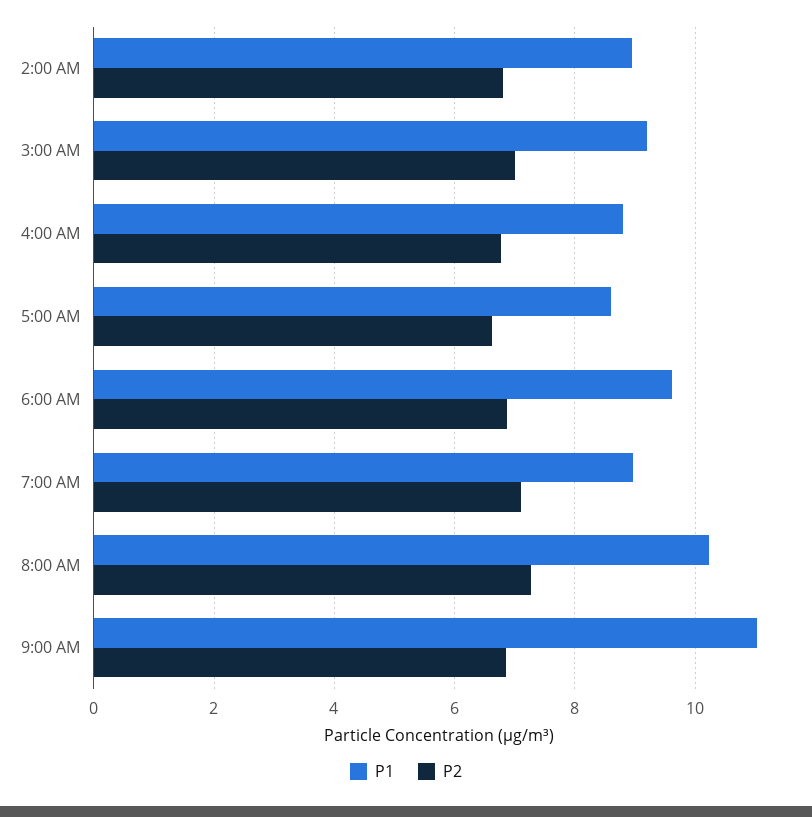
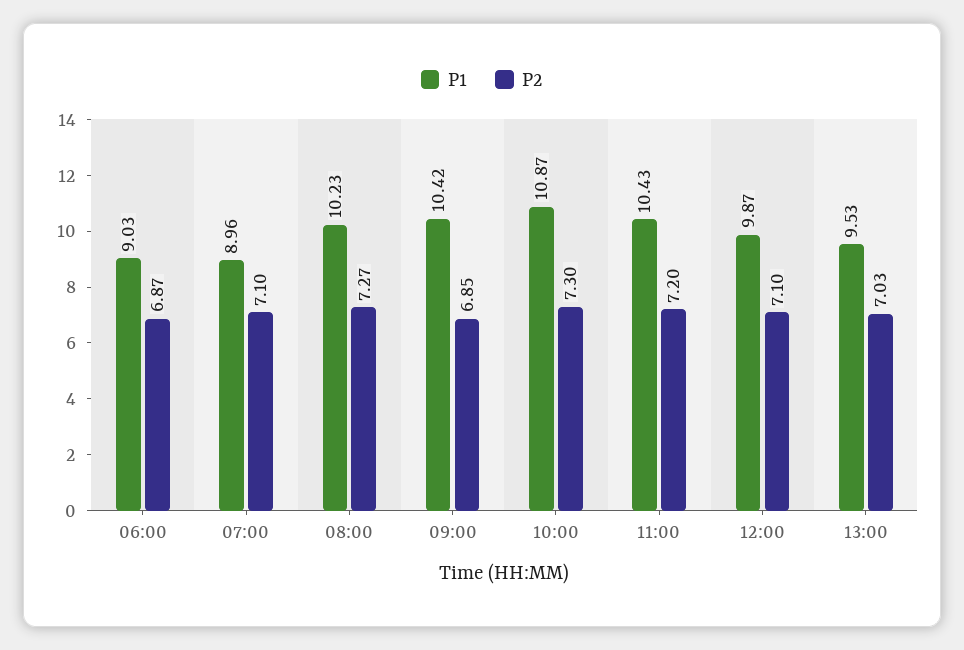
P1, 2:00 AM: 9 -> none
P2, 2:00 AM: 6.8 -> none
P1, 3:00 AM: 9.2 -> none
P2, 3:00 AM: 7 -> none
P1, 4:00 AM: 8.8 -> none
P2, 4:00 AM: 6.8 -> none
P1, 5:00 AM: 8.6 -> none
P2, 5:00 AM: 6.6 -> none
P1, 6:00 AM: 9.6 -> 9.03
P1, 9:00 AM: 11 -> 10.42
P1, 10:00: none -> 10.87
P2, 10:00: none -> 7.3
P1, 11:00: none -> 10.43
P2, 11:00: none -> 7.2
P1, 12:00: none -> 9.87
P2, 12:00: none -> 7.1
P1, 13:00: none -> 9.53
P2, 13:00: none -> 7.03

